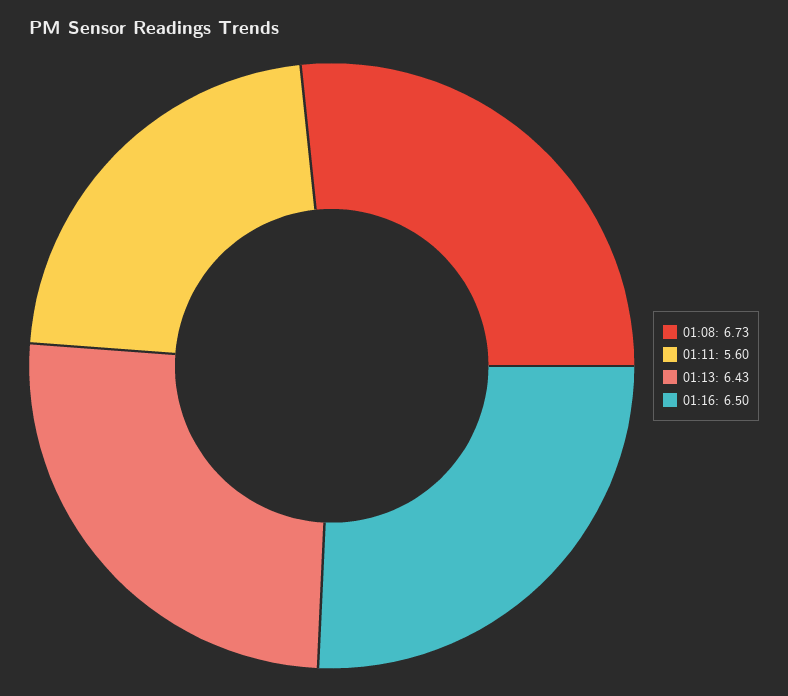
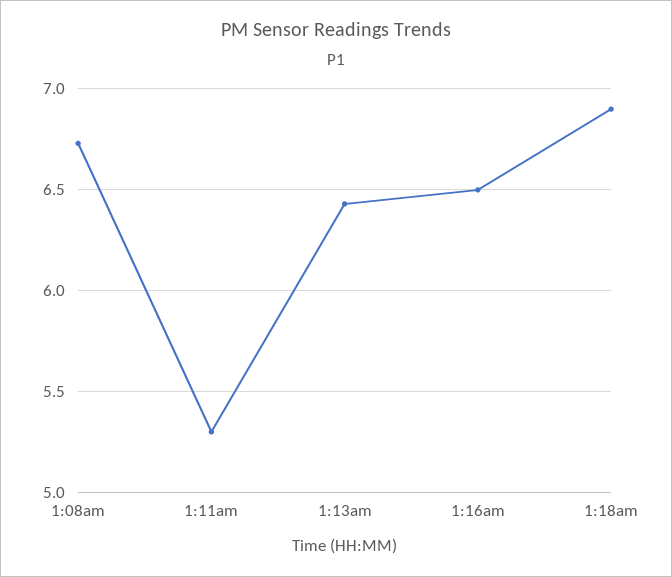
01:11: 5.6 -> 5.3
1:18am: none -> 6.9

